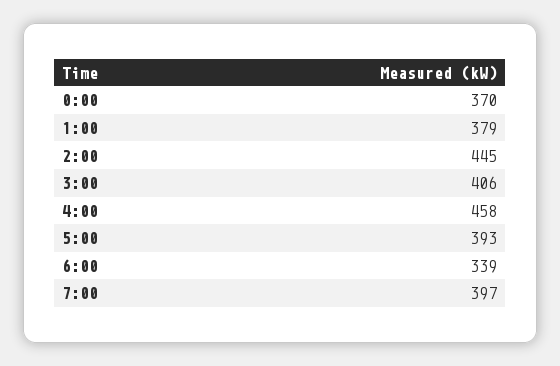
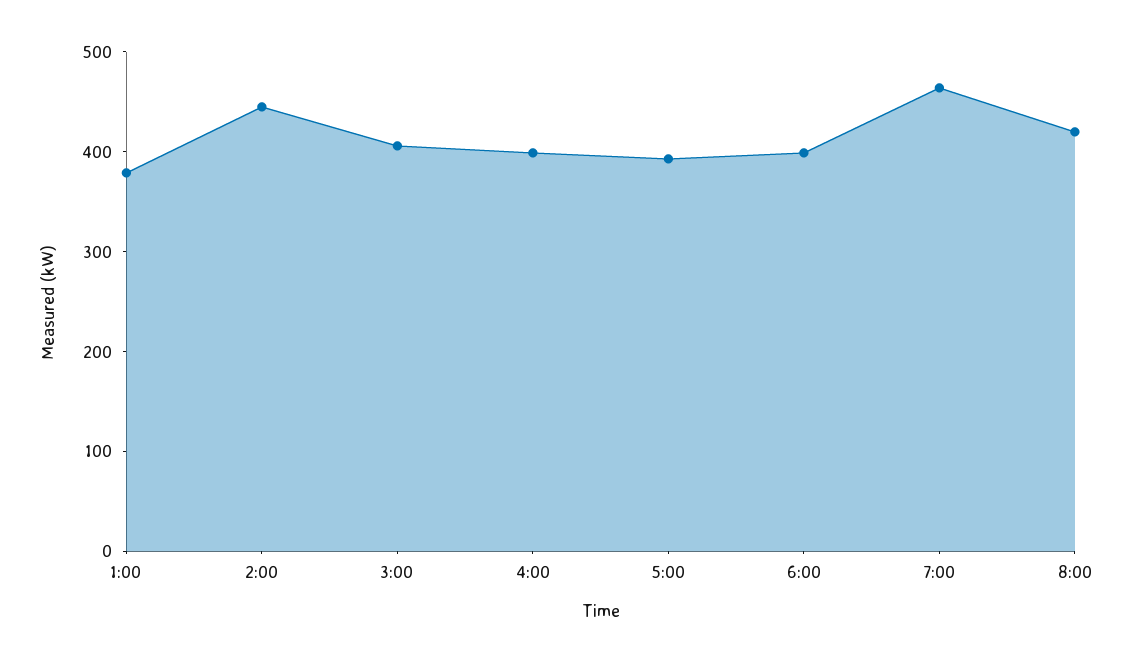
0:00: 370 -> none
4:00: 458 -> 400
6:00: 339 -> 400
7:00: 397 -> 460
8:00: none -> 420

